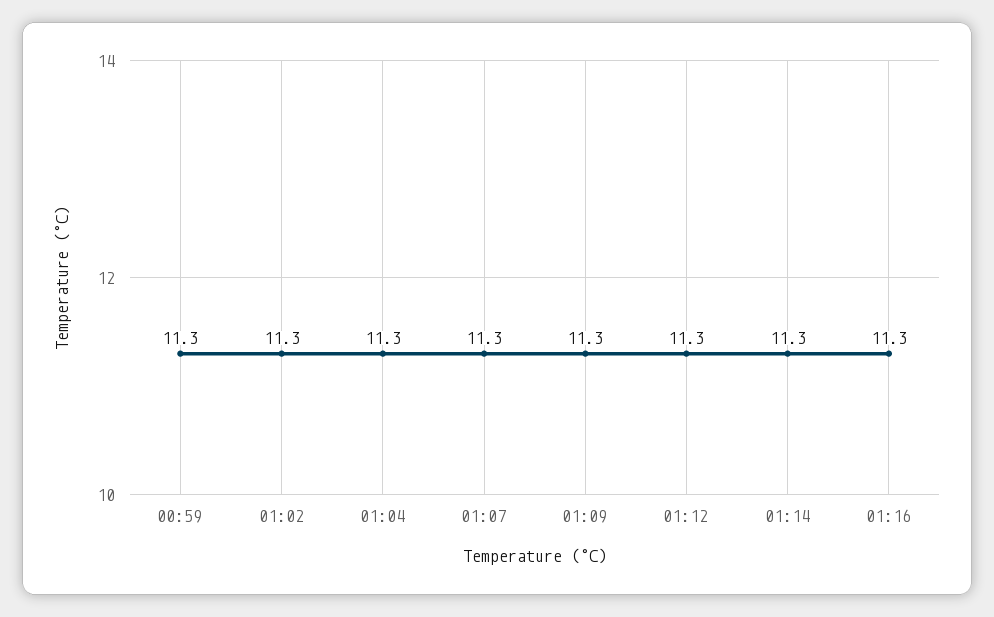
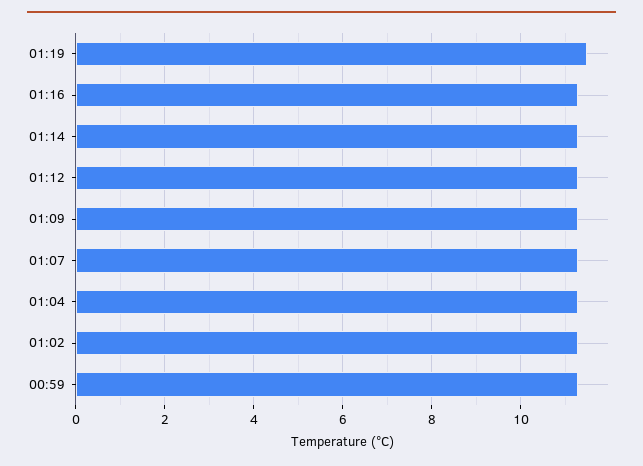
01:19: none -> 11.5

